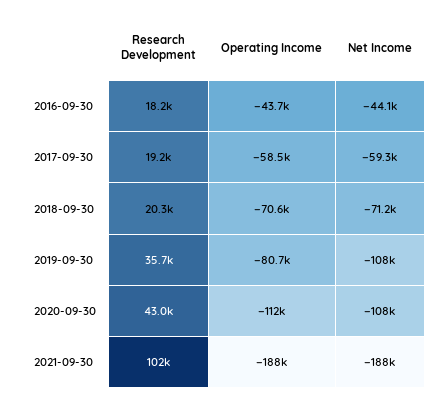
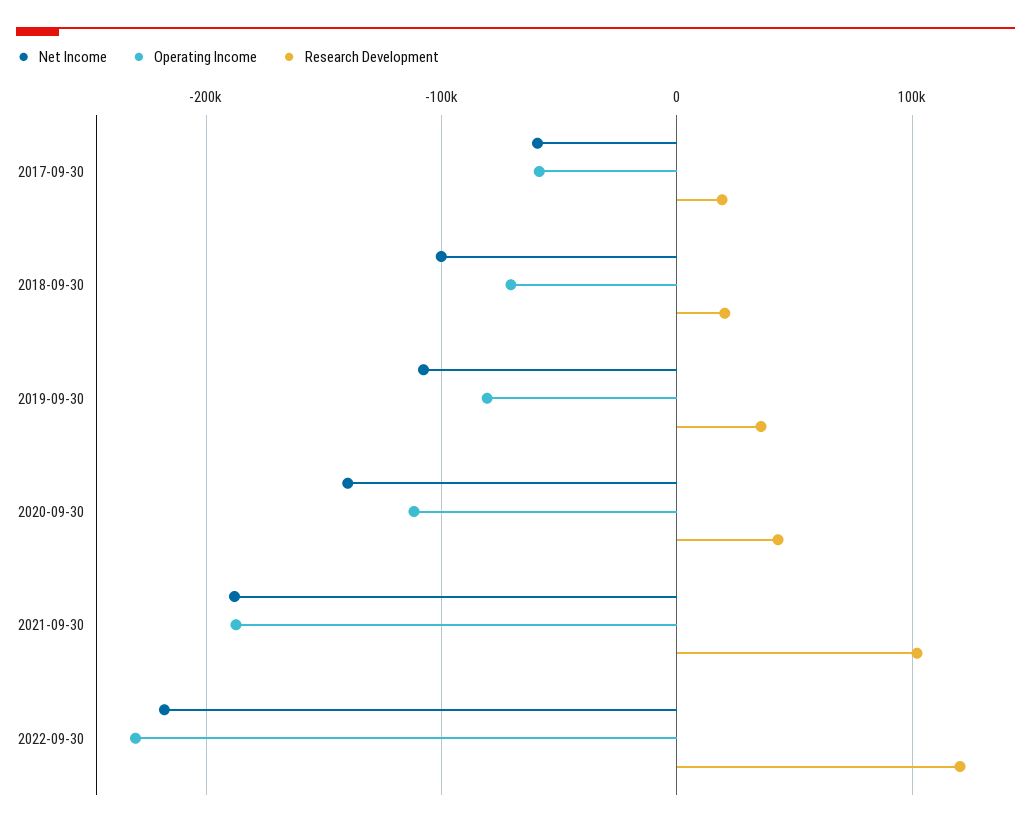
Research Development, 2016-09-30: 18200 -> none
Operating Income, 2016-09-30: -43700 -> none
Net Income, 2016-09-30: -44100 -> none
Net Income, 2018-09-30: -71200 -> -100000
Net Income, 2020-09-30: -108000 -> -140000
Net Income, 2022-09-30: none -> -220000
Operating Income, 2022-09-30: none -> -230000
Research Development, 2022-09-30: none -> 120000

